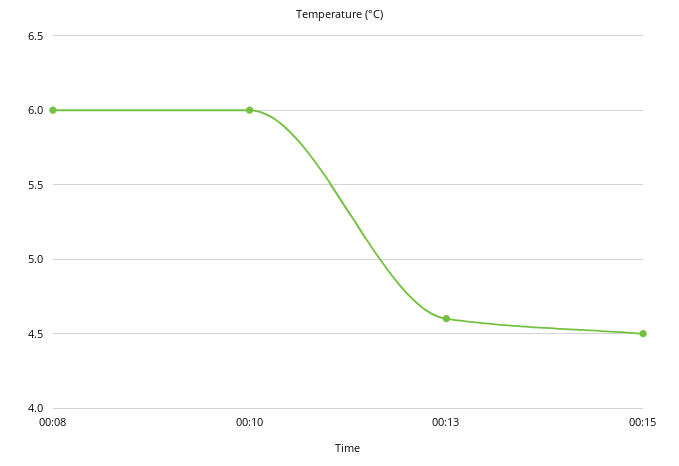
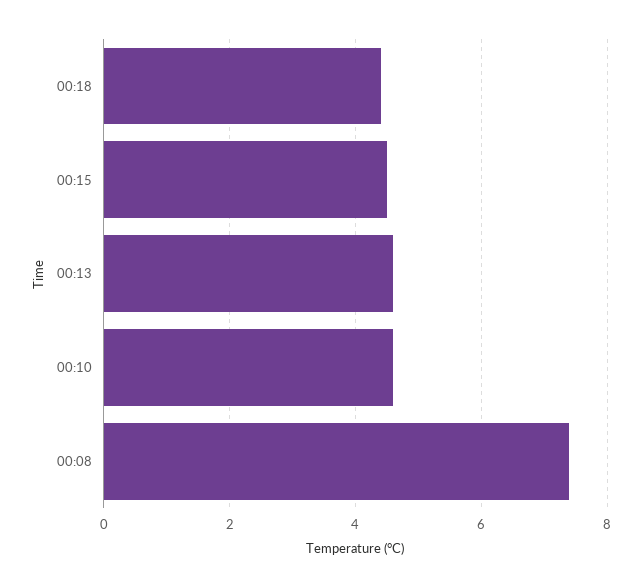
00:08: 6 -> 7.5
00:10: 6 -> 4.5
00:18: none -> 4.5

